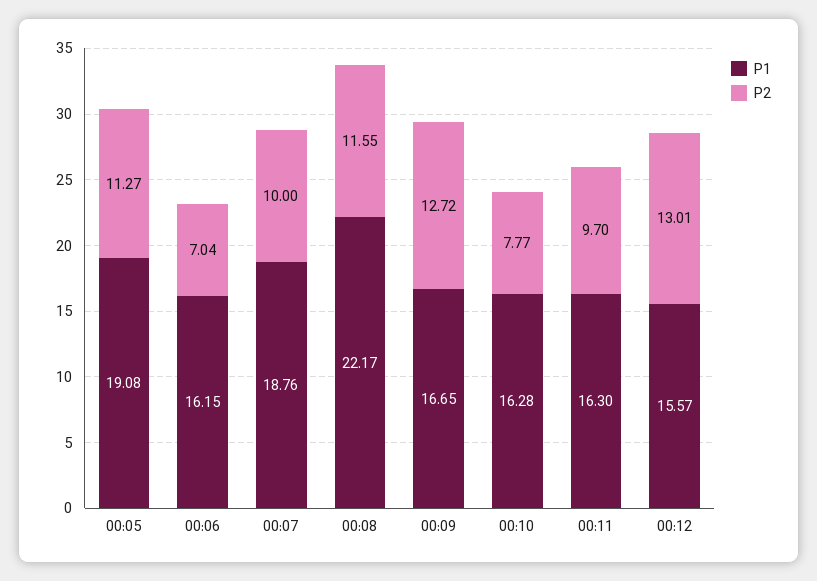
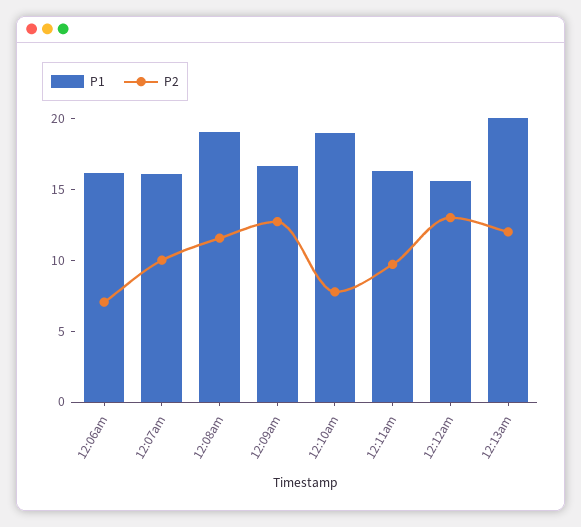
P1, 00:05: 19.08 -> none
P2, 00:05: 11.27 -> none
P1, 00:07: 18.76 -> 16
P1, 00:08: 22.17 -> 19
P1, 00:10: 16.28 -> 19
P1, 12:13am: none -> 20
P2, 12:13am: none -> 12

